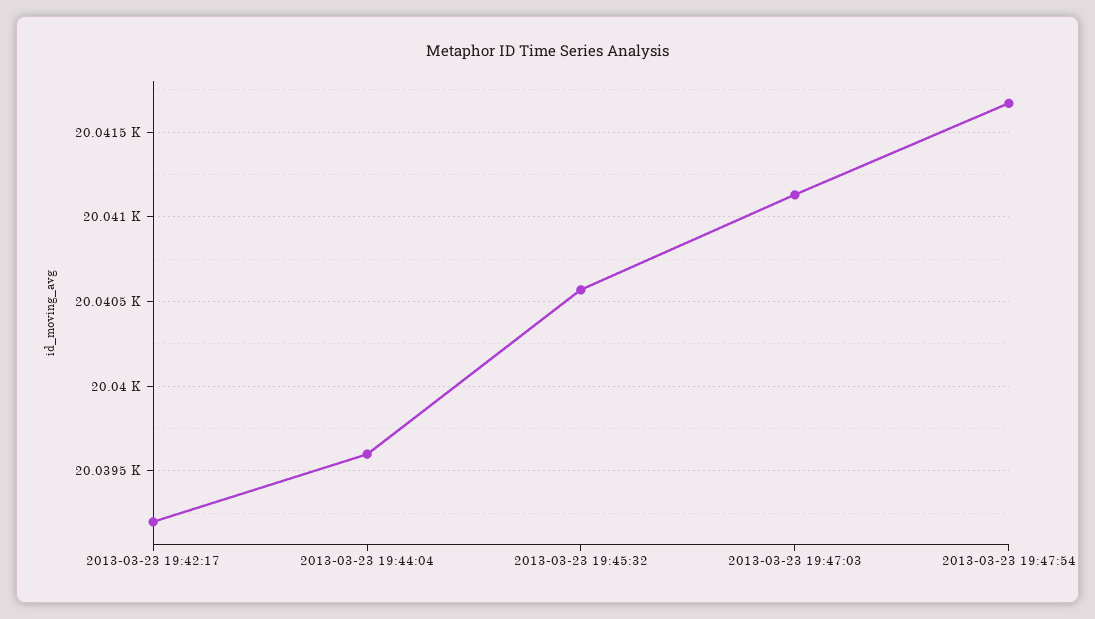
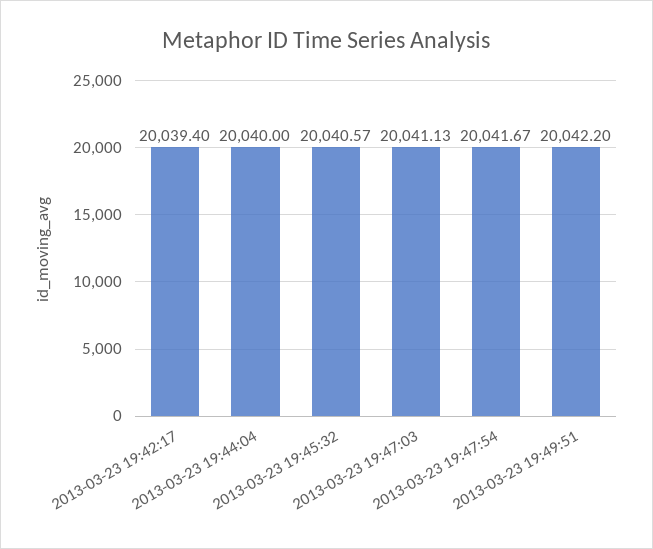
2013-03-23 19:42:17: 20039.2 -> 20039.4
2013-03-23 19:44:04: 20039.6 -> 20040
2013-03-23 19:49:51: none -> 20042.2

